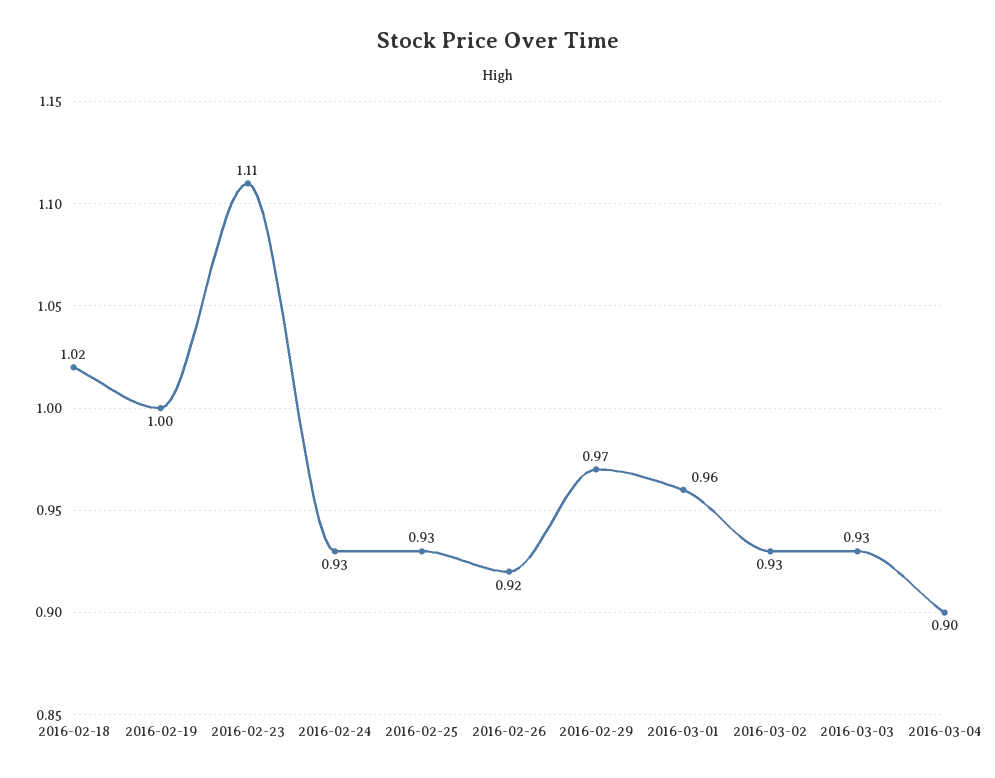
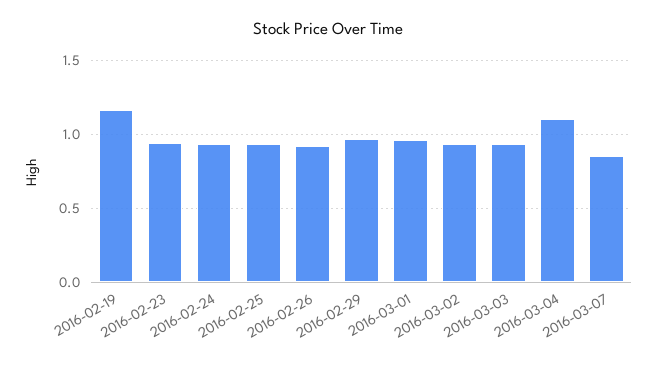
2016-02-18: 1.02 -> none
2016-02-19: 1 -> 1.15
2016-02-23: 1.11 -> 0.95
2016-03-04: 0.9 -> 1.1
2016-03-07: none -> 0.85

